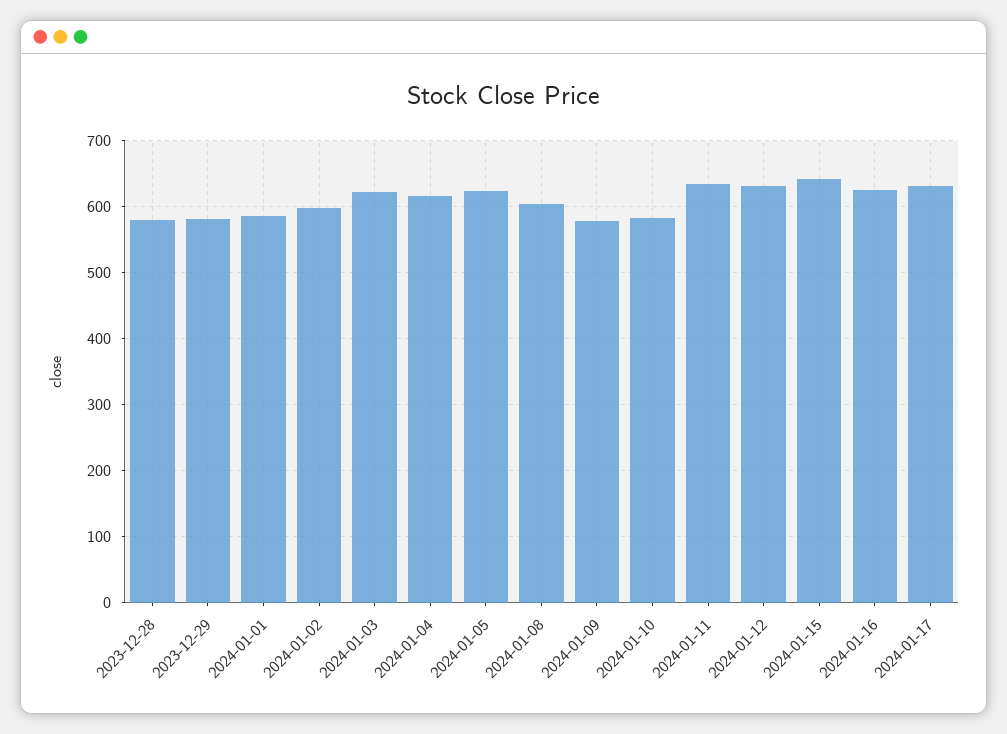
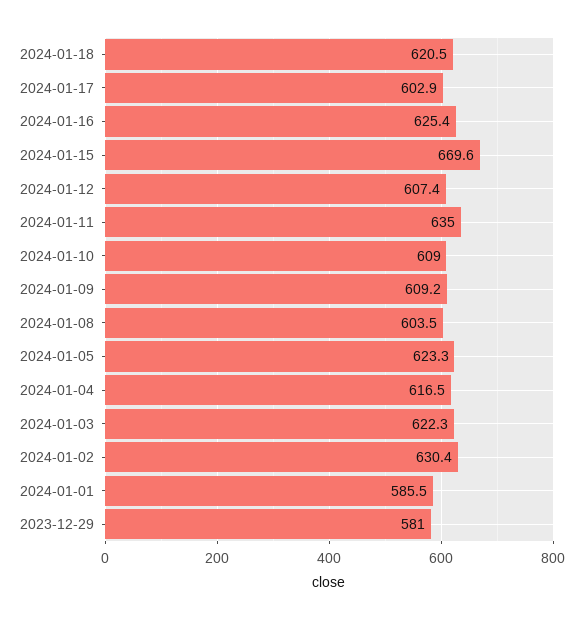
2023-12-28: 580 -> none
2024-01-02: 600 -> 630.4
2024-01-09: 580 -> 609.2
2024-01-10: 580 -> 609
2024-01-12: 630 -> 607.4
2024-01-15: 640 -> 669.6
2024-01-17: 630 -> 602.9
2024-01-18: none -> 620.5

